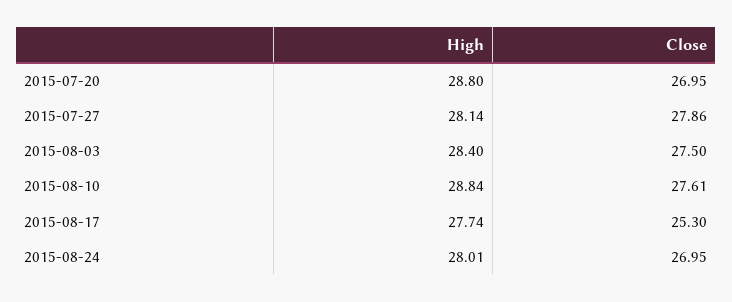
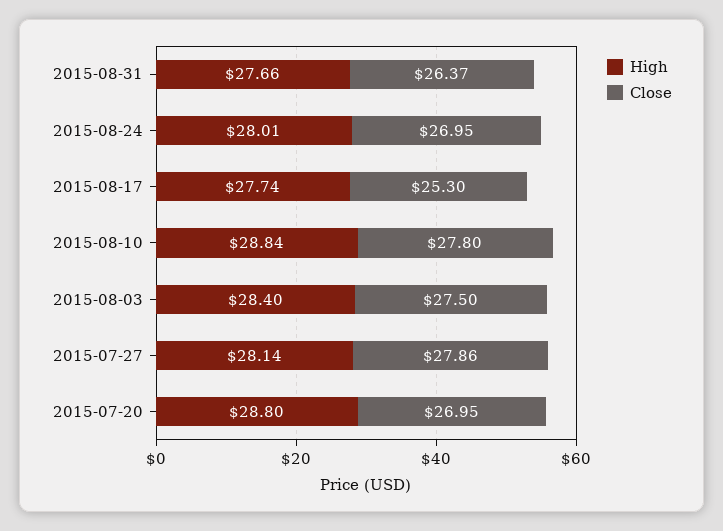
Close, 2015-08-10: 27.61 -> 27.8
High, 2015-08-31: none -> 27.66
Close, 2015-08-31: none -> 26.37

